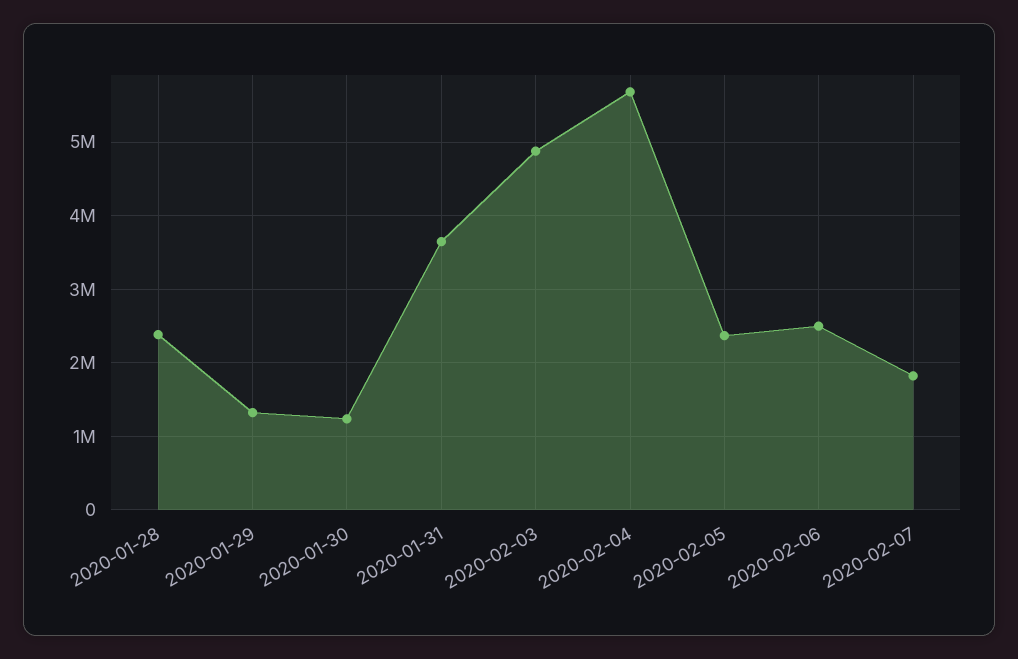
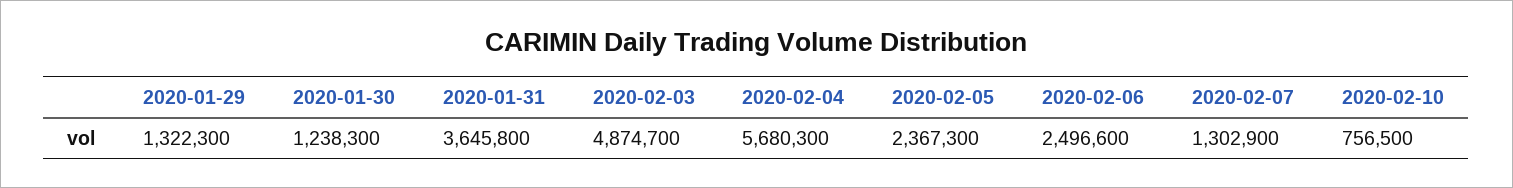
2020-01-28: 2400000 -> none
2020-02-07: 1800000 -> 1302900
2020-02-10: none -> 756500

